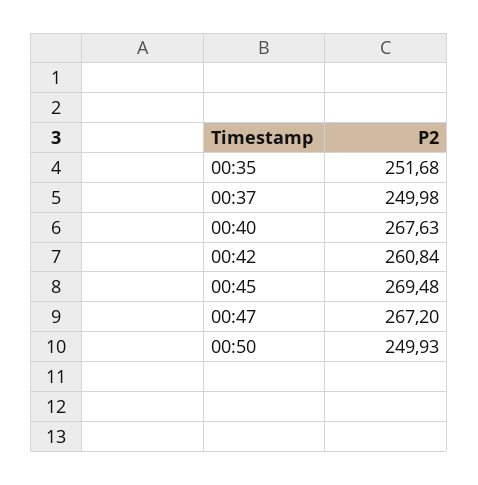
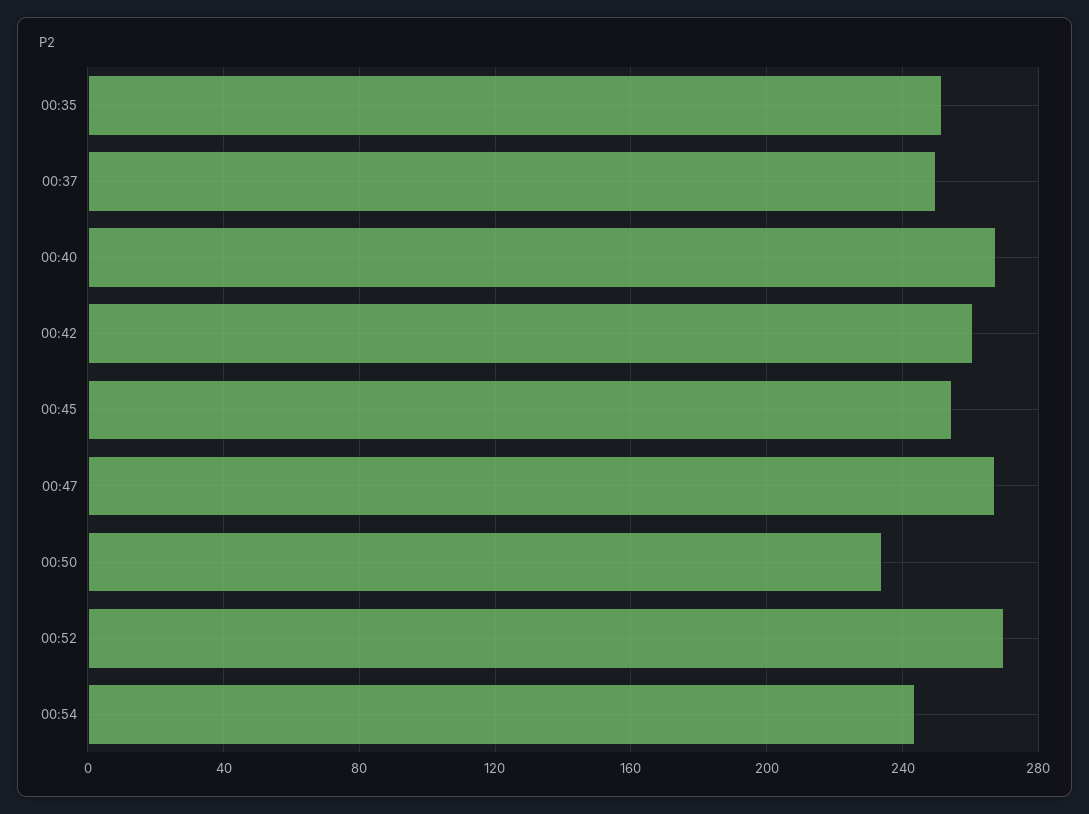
00:45: 269.48 -> 255
00:50: 249.93 -> 235
00:52: none -> 270
00:54: none -> 245

